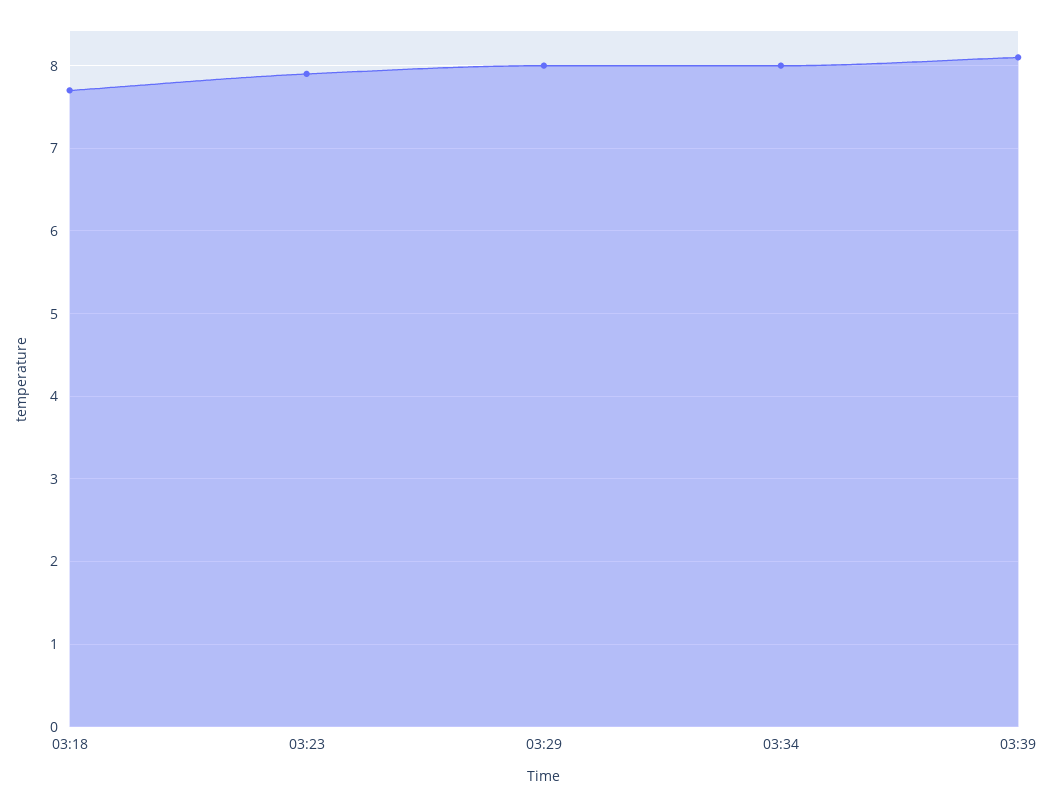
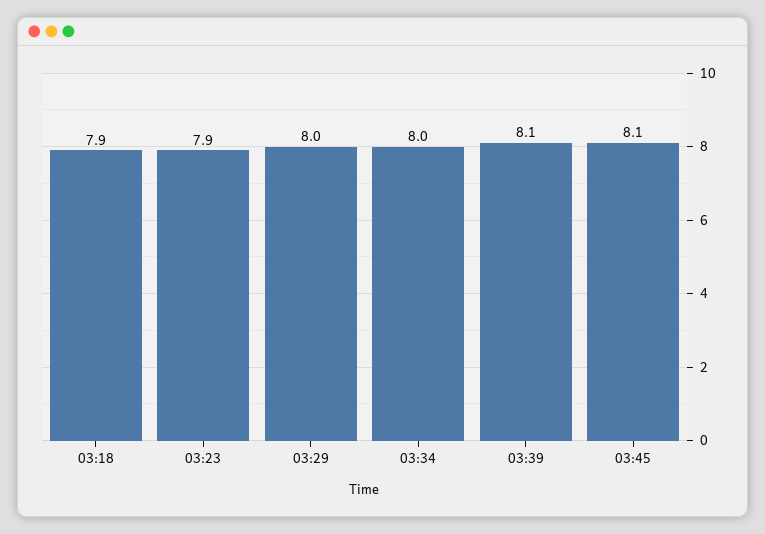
03:18: 7.7 -> 7.9
03:45: none -> 8.1

